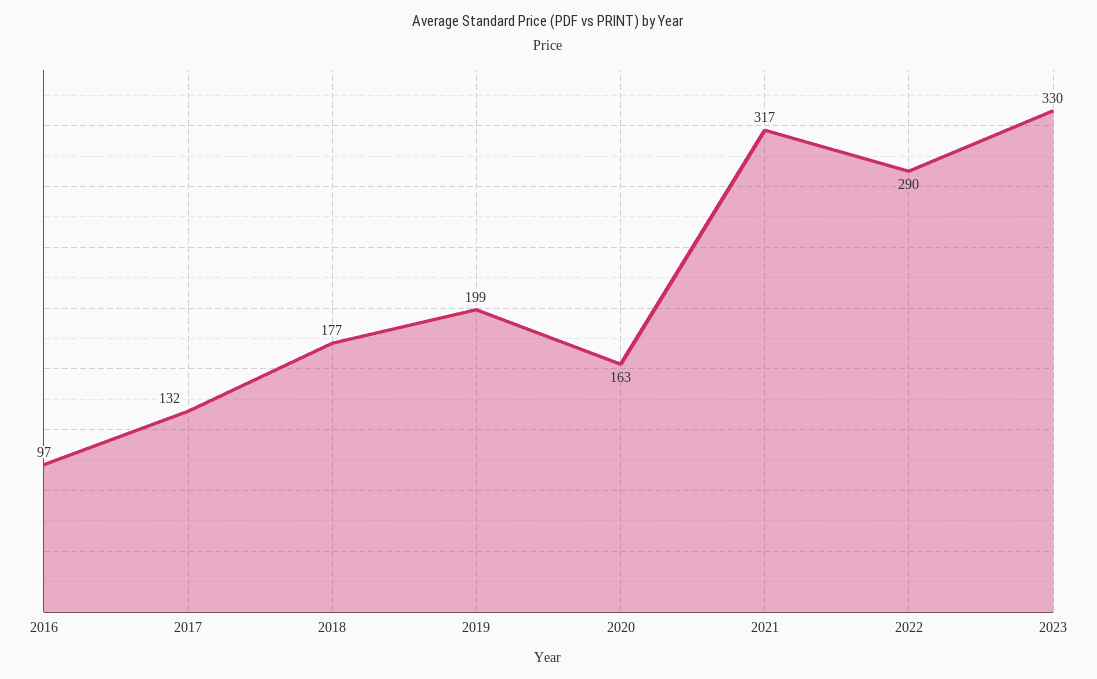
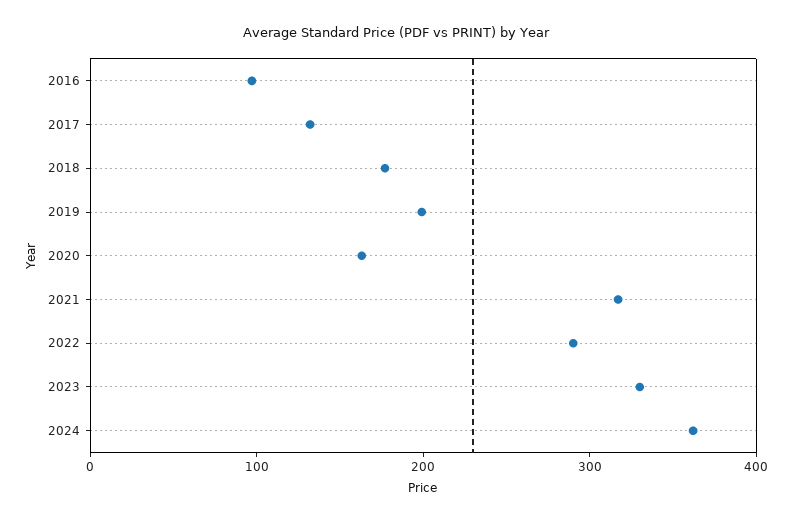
2024: none -> 360

